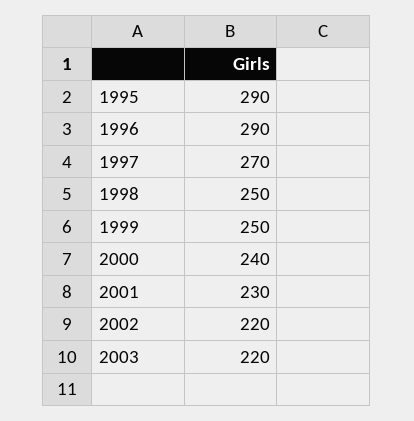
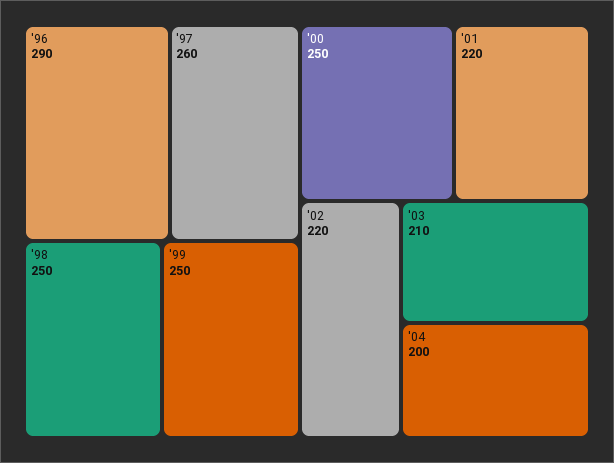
1995: 290 -> none
1997: 270 -> 260
2000: 240 -> 250
2001: 230 -> 220
2003: 220 -> 210
'04: none -> 200

